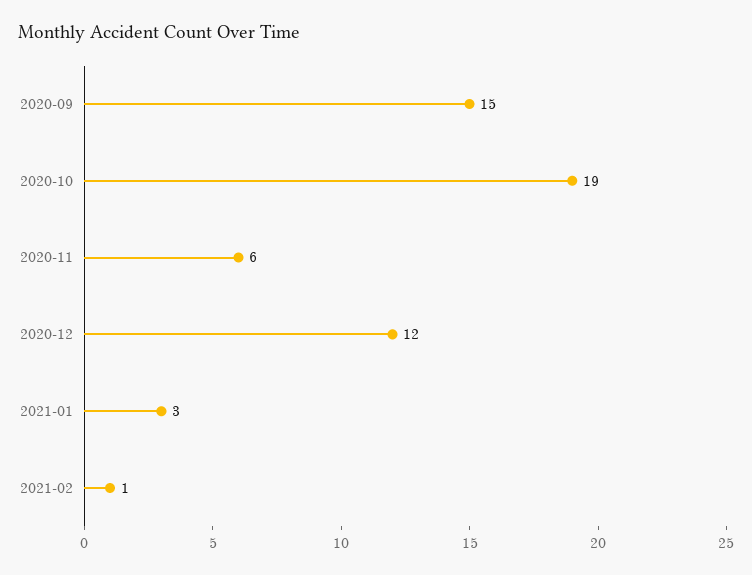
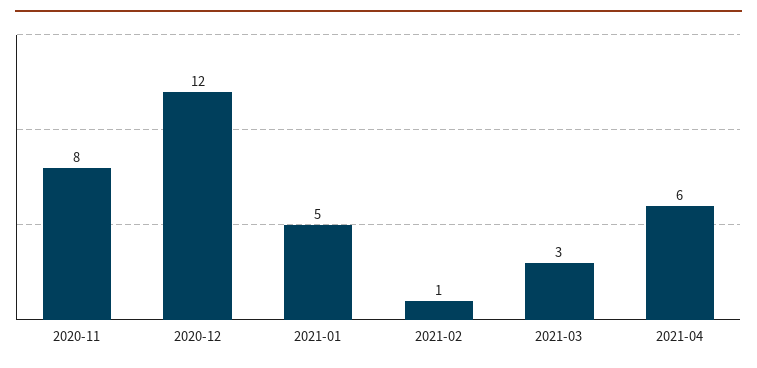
2020-09: 15 -> none
2020-10: 19 -> none
2020-11: 6 -> 8
2021-01: 3 -> 5
2021-03: none -> 3
2021-04: none -> 6

